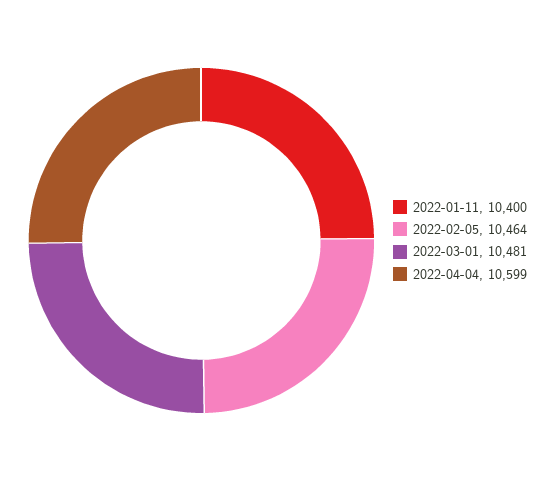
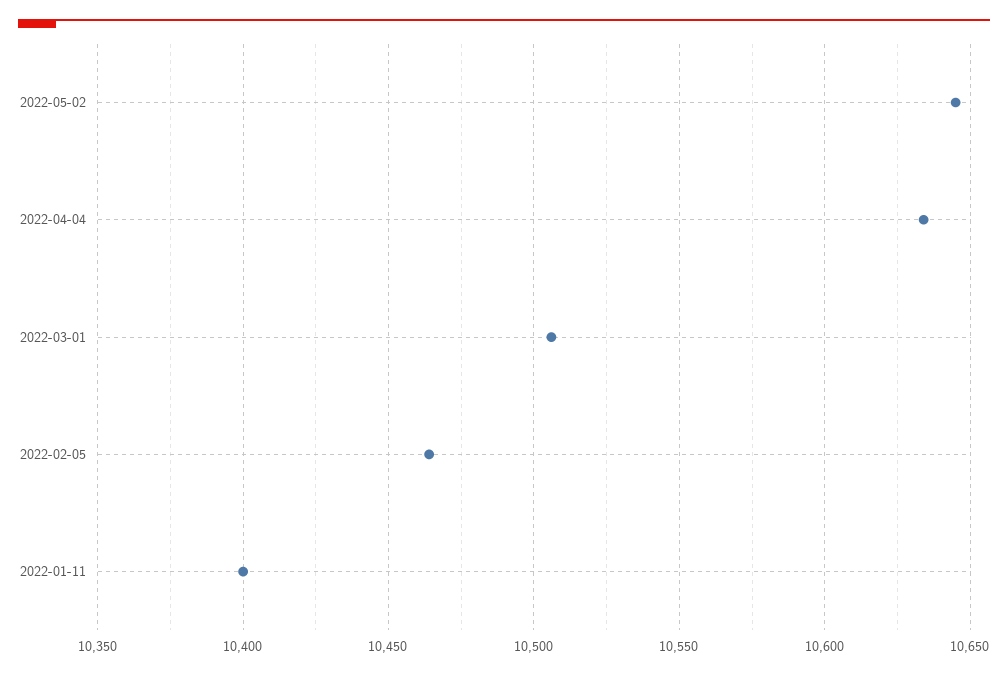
2022-03-01: 10481 -> 10505
2022-04-04: 10599 -> 10635
2022-05-02: none -> 10645

